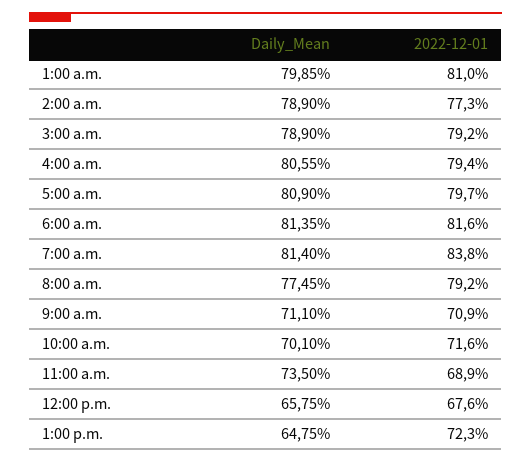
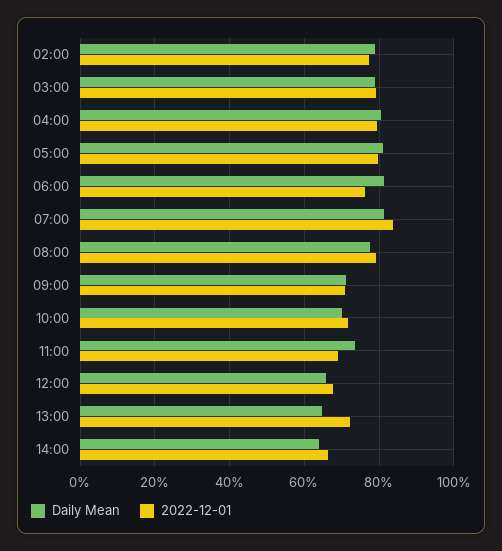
Daily_Mean, 1:00 a.m.: 79.85 -> none
2022-12-01, 1:00 a.m.: 81 -> none
2022-12-01, 6:00 a.m.: 81.6 -> 76
Daily_Mean, 14:00: none -> 64
2022-12-01, 14:00: none -> 66

